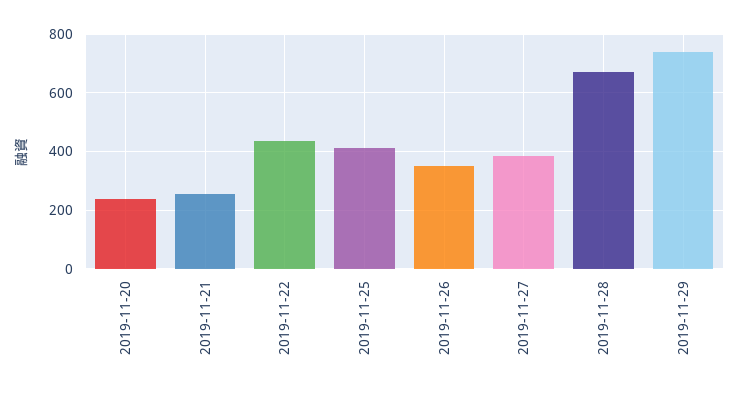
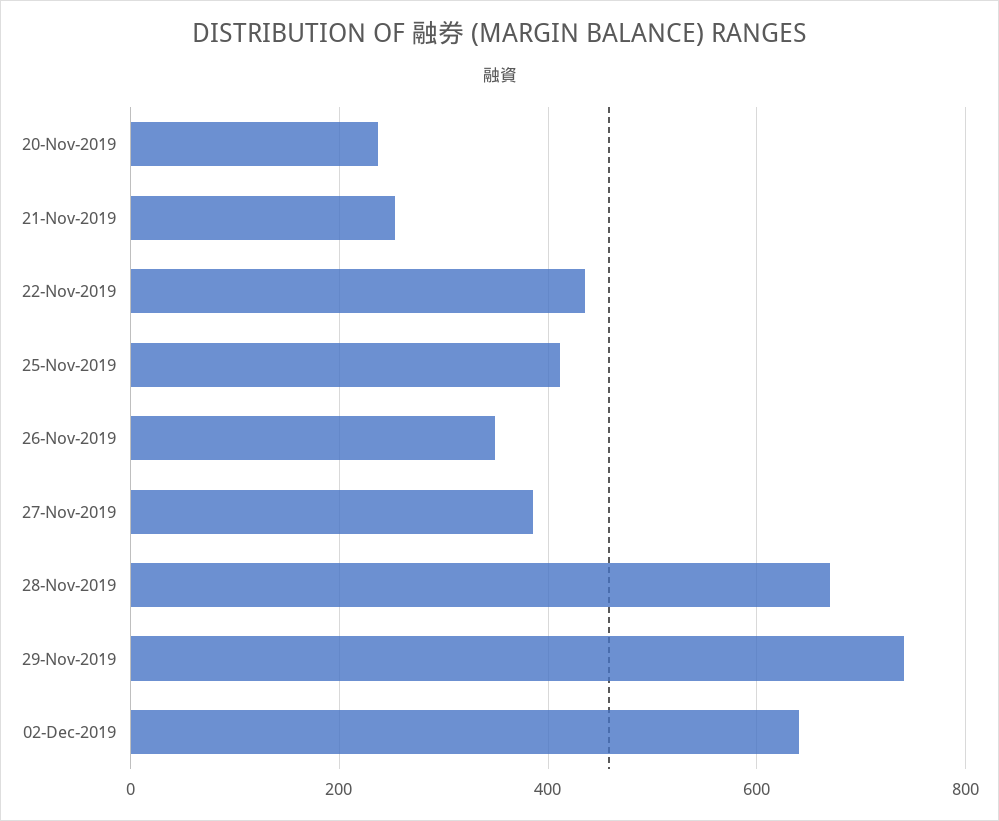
02-Dec-2019: none -> 640

